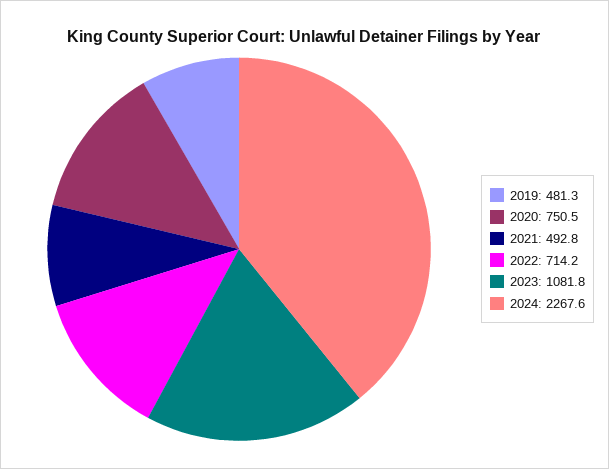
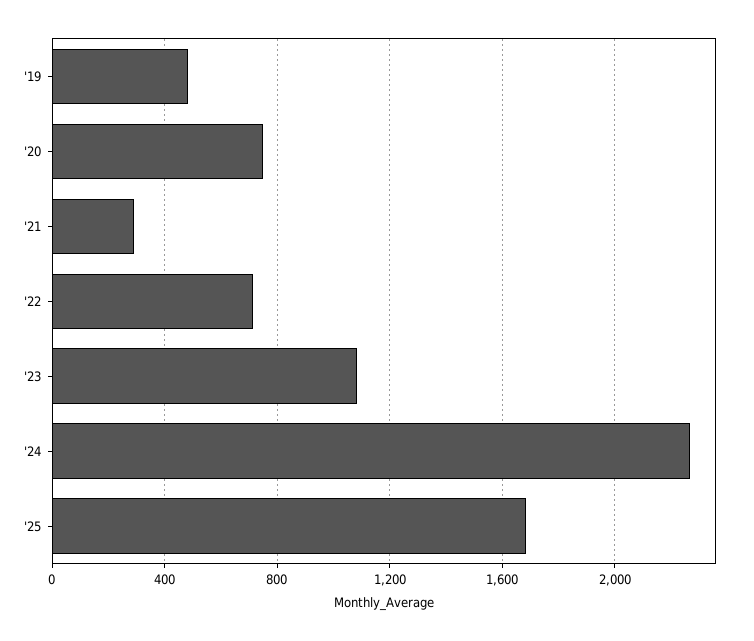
2021: 492.8 -> 300
'25: none -> 1700

